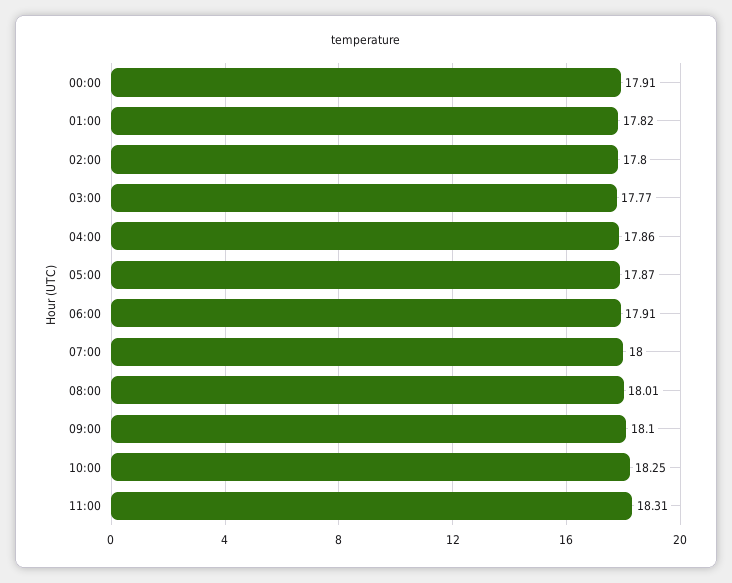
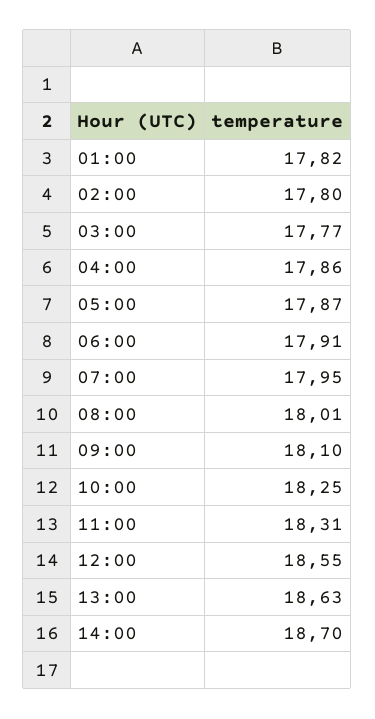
00:00: 17.91 -> none
07:00: 18 -> 17.95
12:00: none -> 18.55
13:00: none -> 18.63
14:00: none -> 18.7

